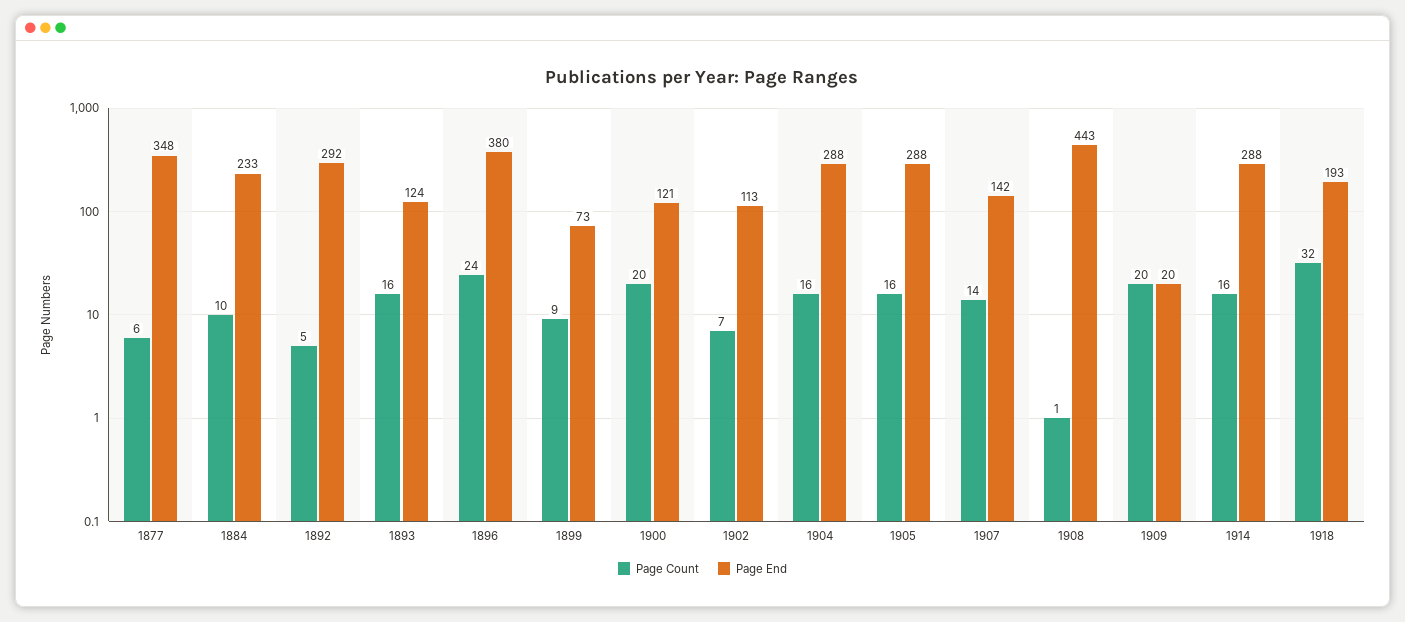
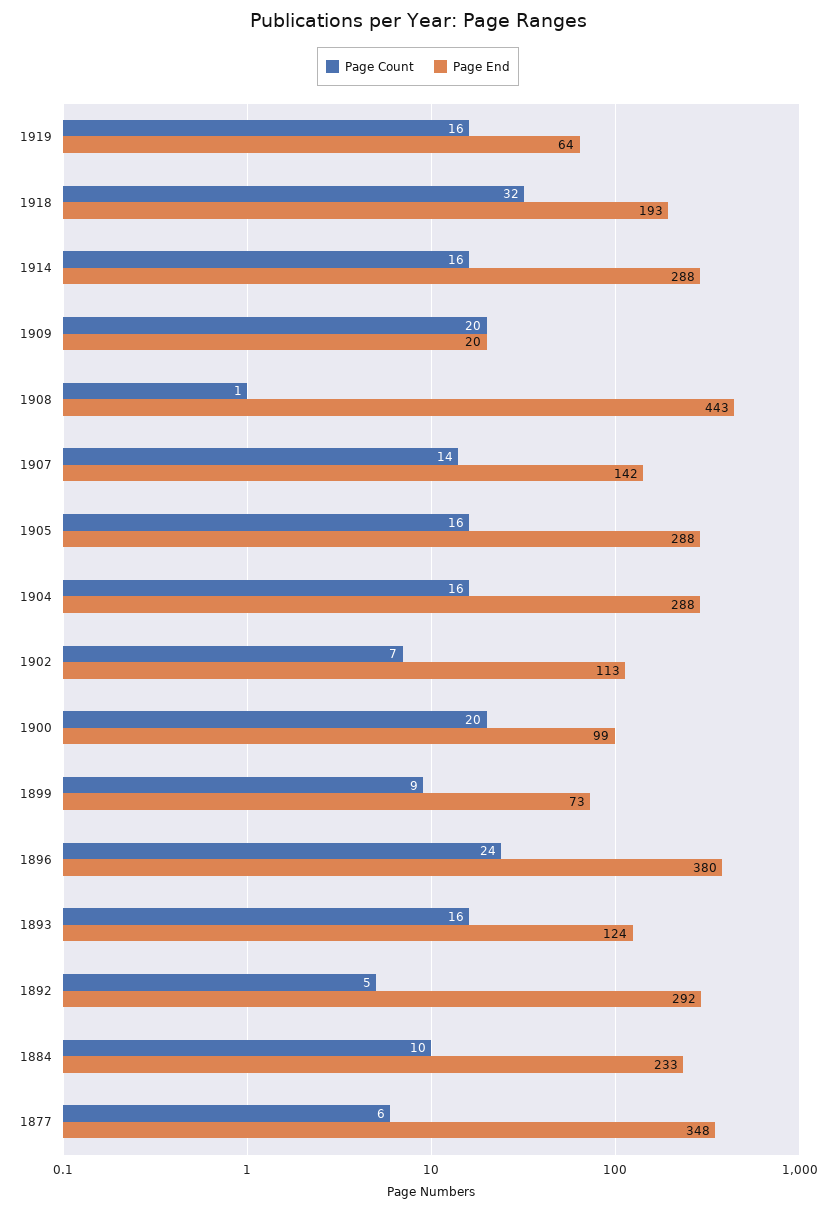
Page End, 1900: 121 -> 99
Page Count, 1919: none -> 16
Page End, 1919: none -> 64

